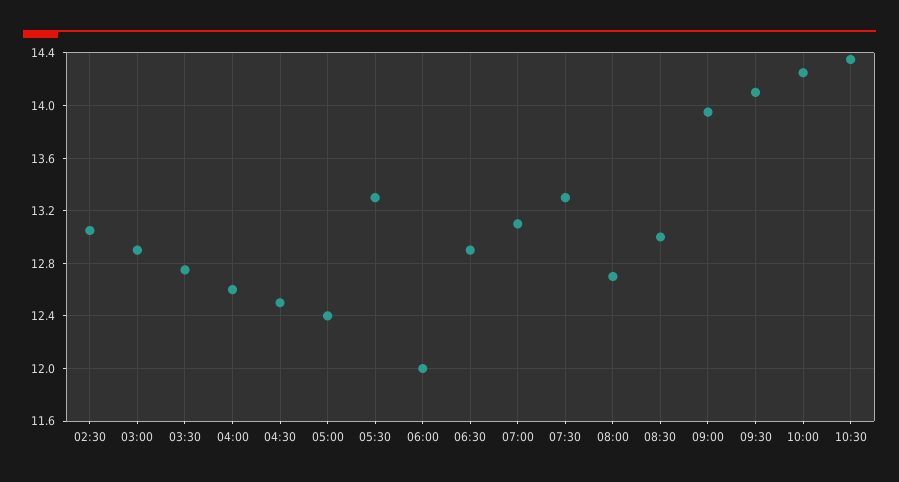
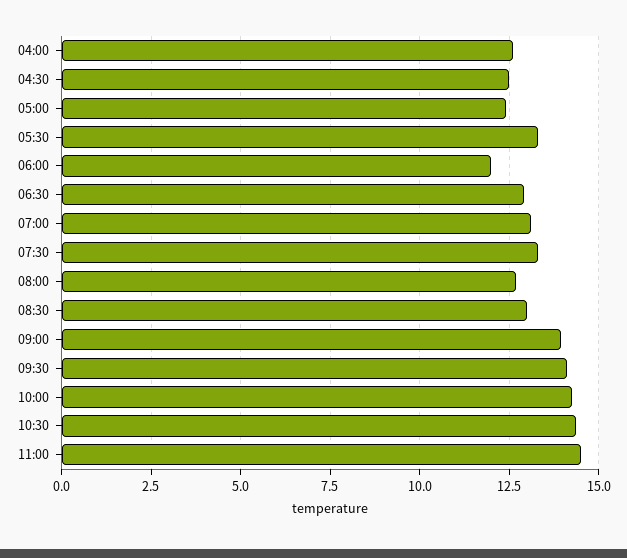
02:30: 13.05 -> none
03:00: 12.9 -> none
03:30: 12.75 -> none
11:00: none -> 14.5

